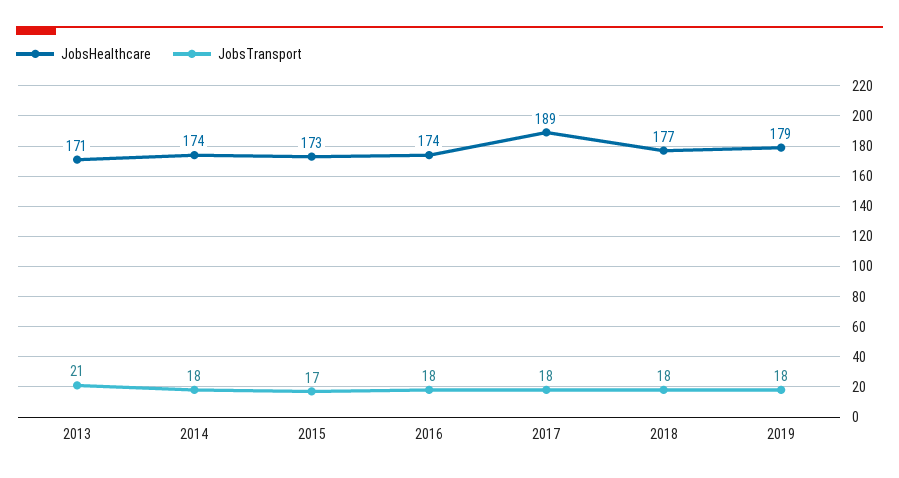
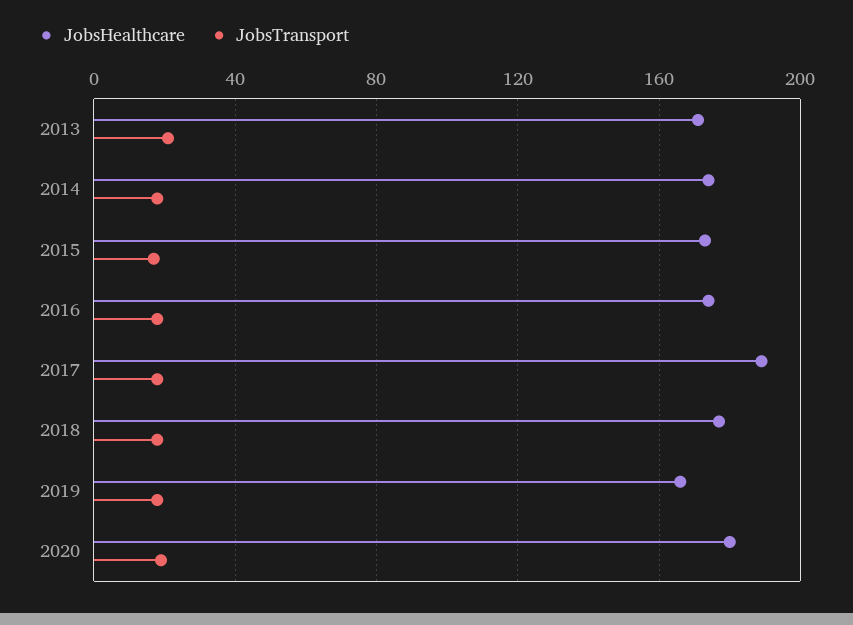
JobsHealthcare, 2019: 179 -> 165
JobsHealthcare, 2020: none -> 180
JobsTransport, 2020: none -> 20

